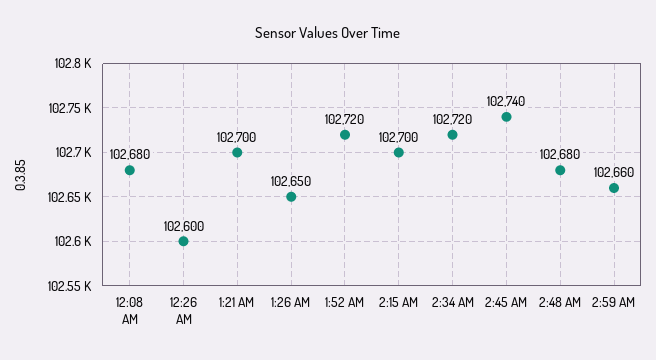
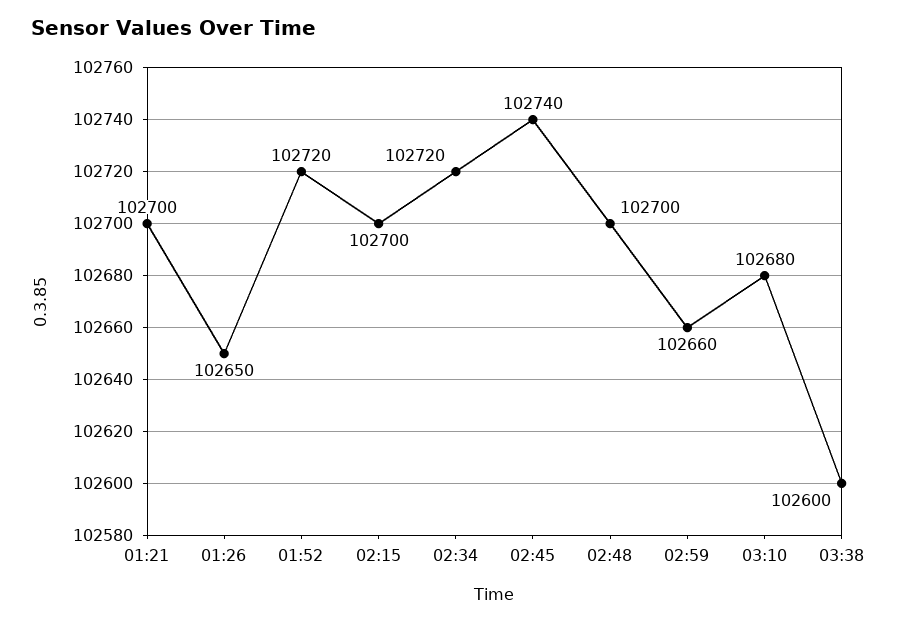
12:08 AM: 102680 -> none
12:26 AM: 102600 -> none
2:48 AM: 102680 -> 102700
03:10: none -> 102680
03:38: none -> 102600

